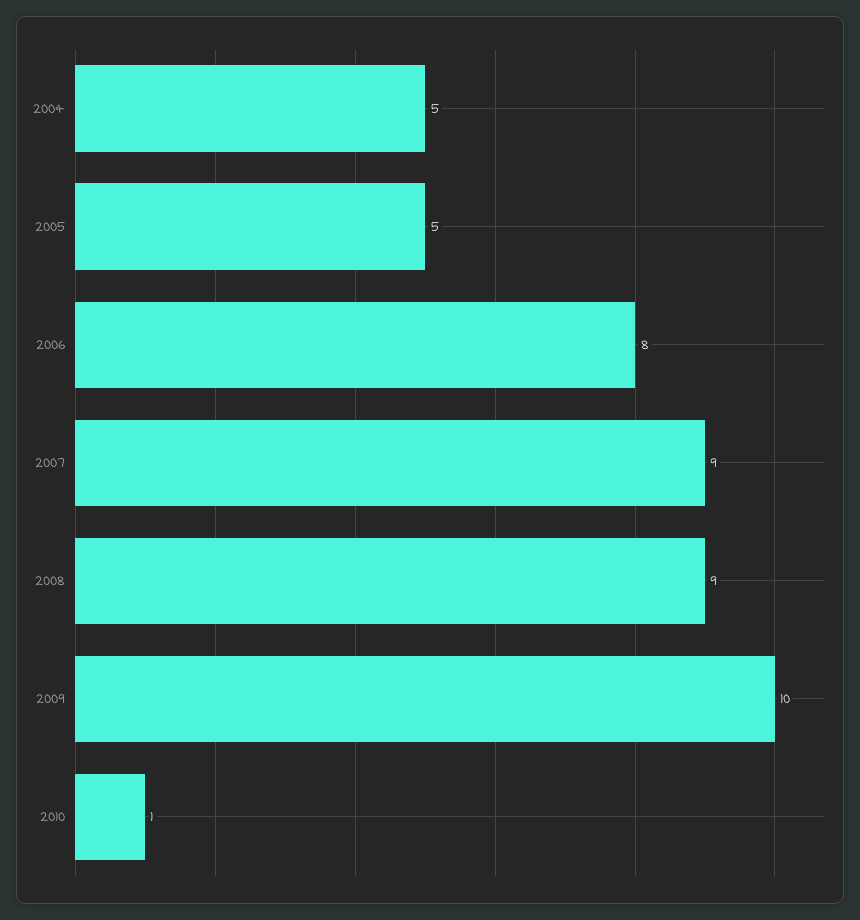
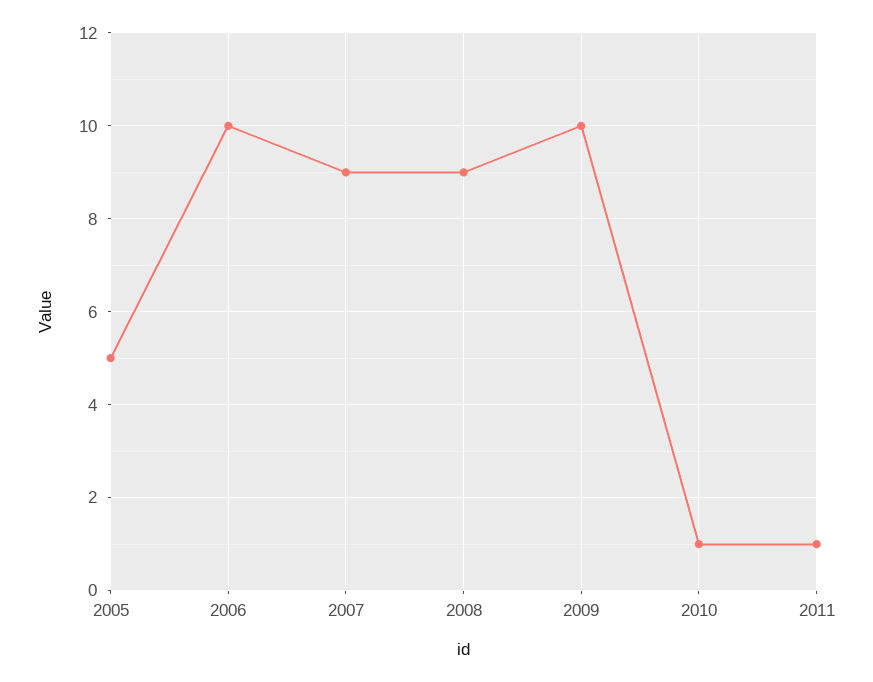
2004: 5 -> none
2006: 8 -> 10
2011: none -> 1

